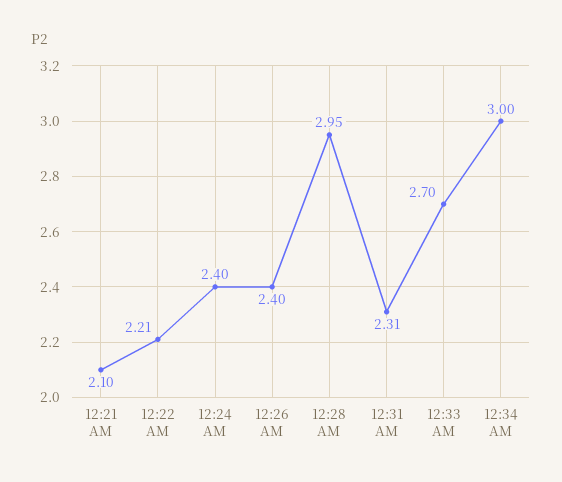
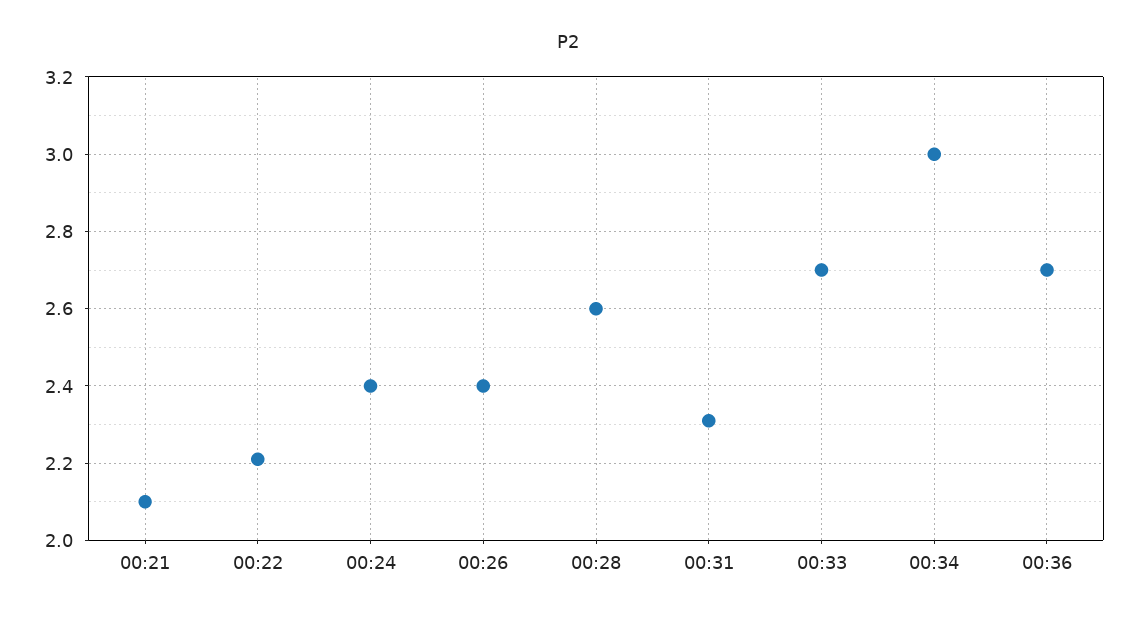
12:28 AM: 2.95 -> 2.6
00:36: none -> 2.7

